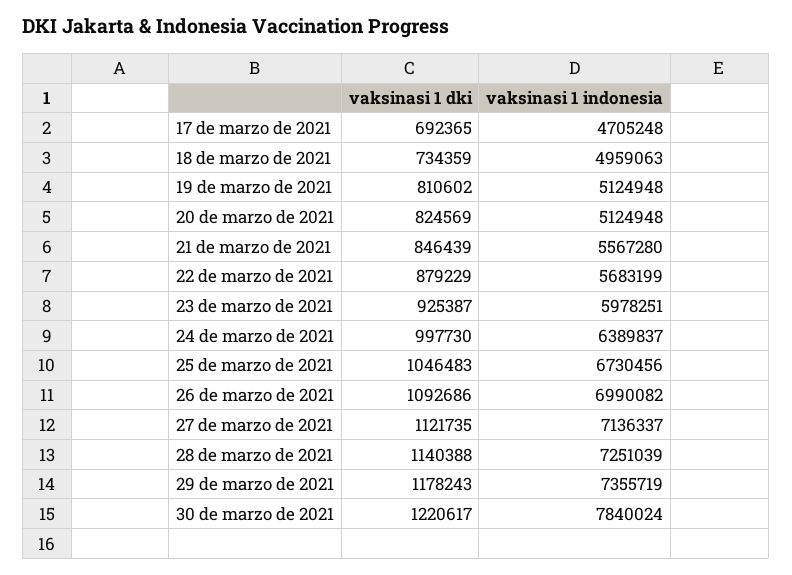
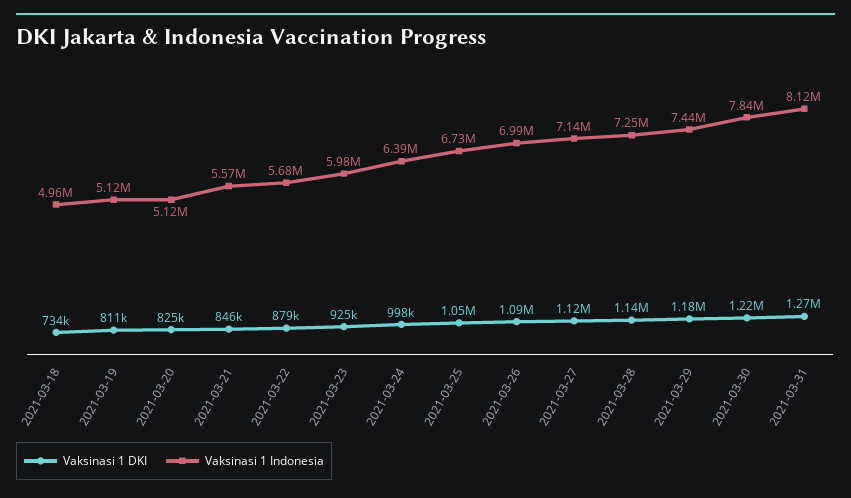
vaksinasi 1 dki, 17 de marzo de 2021: 692365 -> none
vaksinasi 1 indonesia, 17 de marzo de 2021: 4705248 -> none
vaksinasi 1 indonesia, 29 de marzo de 2021: 7355719 -> 7440000
vaksinasi 1 dki, 2021-03-31: none -> 1270000
vaksinasi 1 indonesia, 2021-03-31: none -> 8120000

